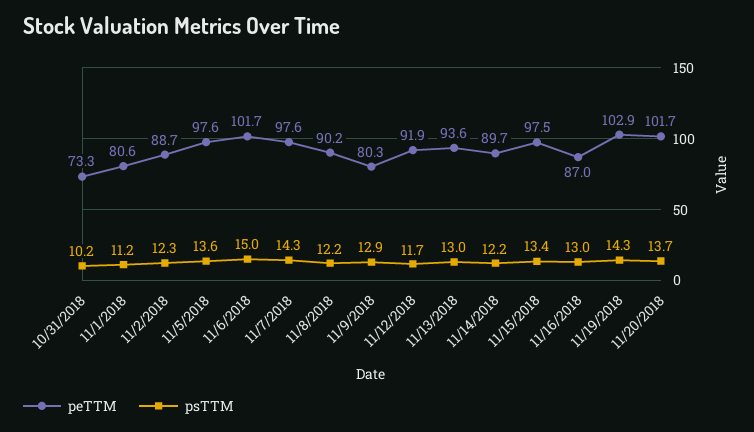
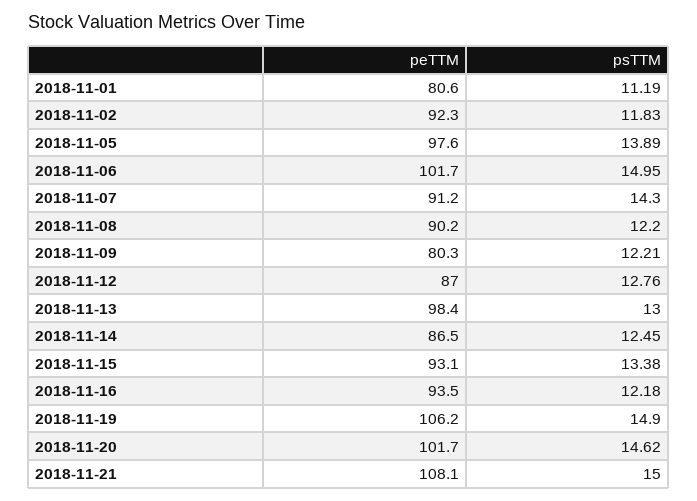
peTTM, 10/31/2018: 73.3 -> none
psTTM, 10/31/2018: 10.2 -> none
peTTM, 11/2/2018: 88.7 -> 92.3
psTTM, 11/2/2018: 12.3 -> 11.83
psTTM, 11/5/2018: 13.6 -> 13.89
peTTM, 11/7/2018: 97.6 -> 91.2
psTTM, 11/9/2018: 12.9 -> 12.21
peTTM, 11/12/2018: 91.9 -> 87
psTTM, 11/12/2018: 11.7 -> 12.76
peTTM, 11/13/2018: 93.6 -> 98.4
peTTM, 11/14/2018: 89.7 -> 86.5
psTTM, 11/14/2018: 12.2 -> 12.45
peTTM, 11/15/2018: 97.5 -> 93.1
peTTM, 11/16/2018: 87 -> 93.5
psTTM, 11/16/2018: 13 -> 12.18
peTTM, 11/19/2018: 102.9 -> 106.2
psTTM, 11/19/2018: 14.3 -> 14.9
psTTM, 11/20/2018: 13.7 -> 14.62
peTTM, 2018-11-21: none -> 108.1
psTTM, 2018-11-21: none -> 15

